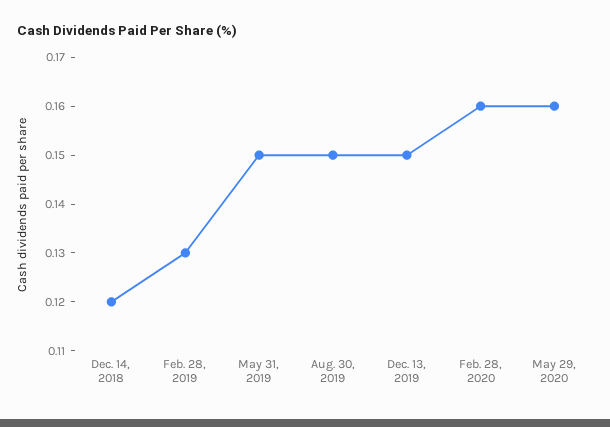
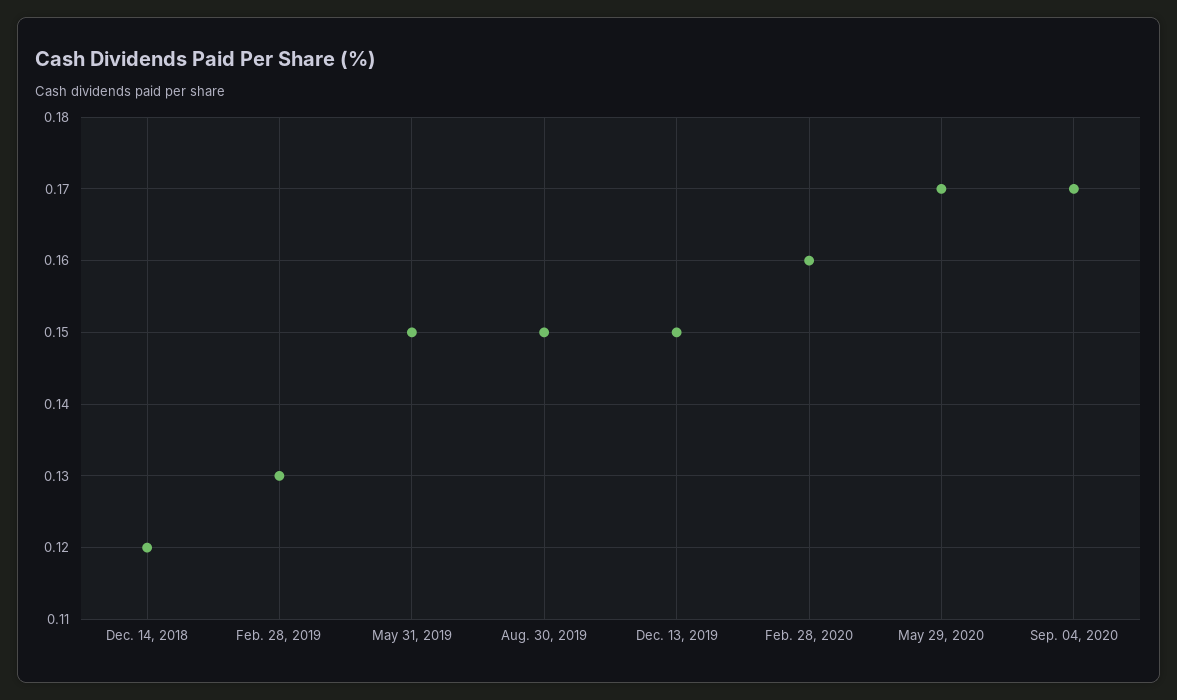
May 29, 2020: 0.16 -> 0.17
Sep. 04, 2020: none -> 0.17

